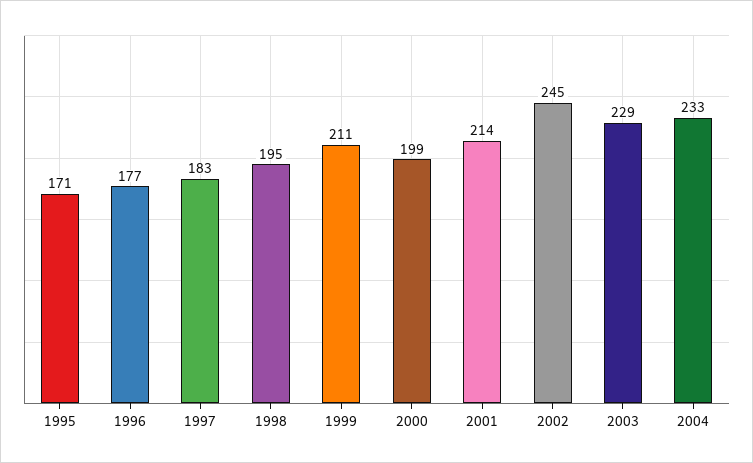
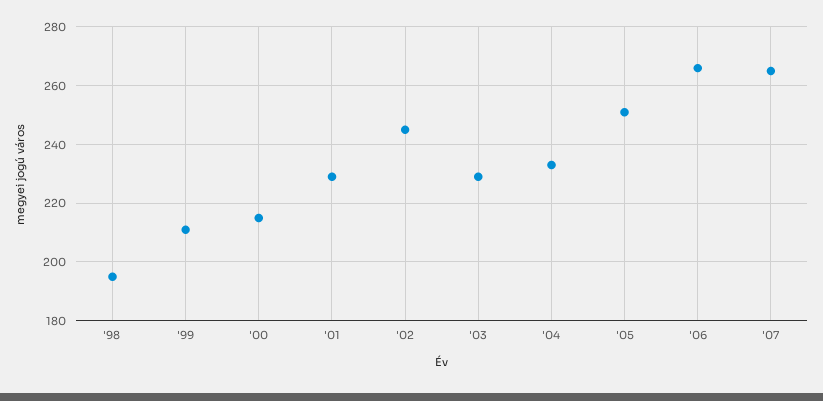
1995: 171 -> none
1996: 177 -> none
1997: 183 -> none
2000: 199 -> 215
2001: 214 -> 230
'05: none -> 250
'06: none -> 265
'07: none -> 265

